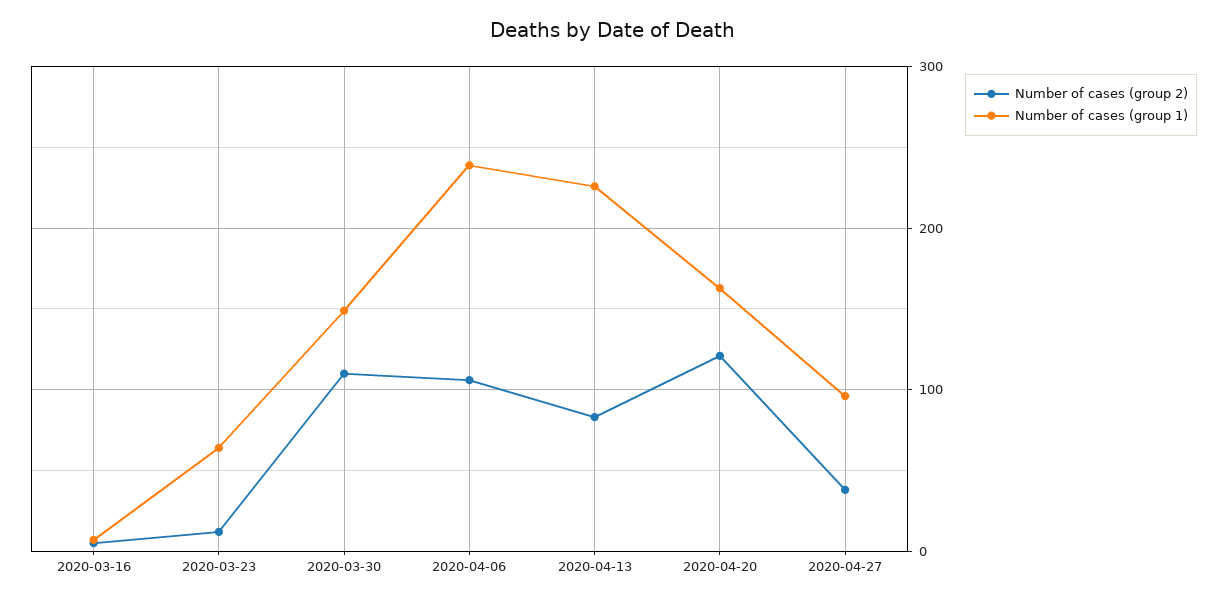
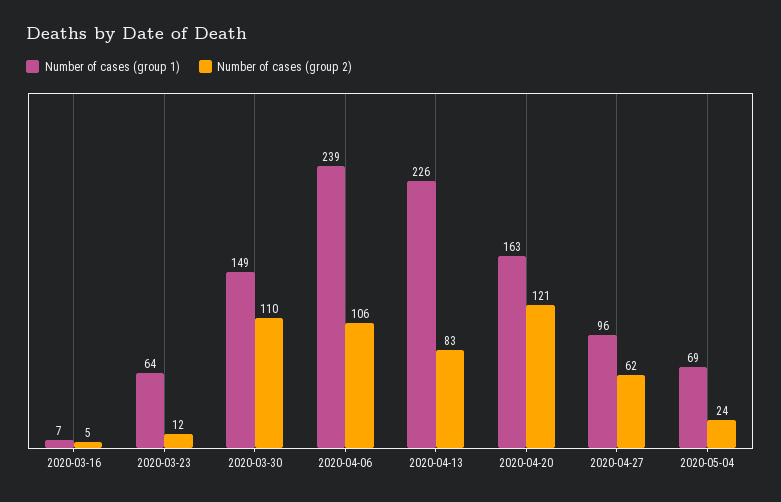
Number of cases (group 2), 2020-04-27: 40 -> 62
Number of cases (group 1), 2020-05-04: none -> 69
Number of cases (group 2), 2020-05-04: none -> 24

